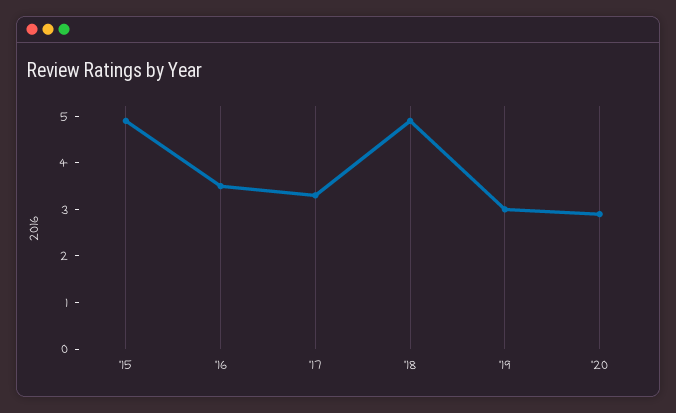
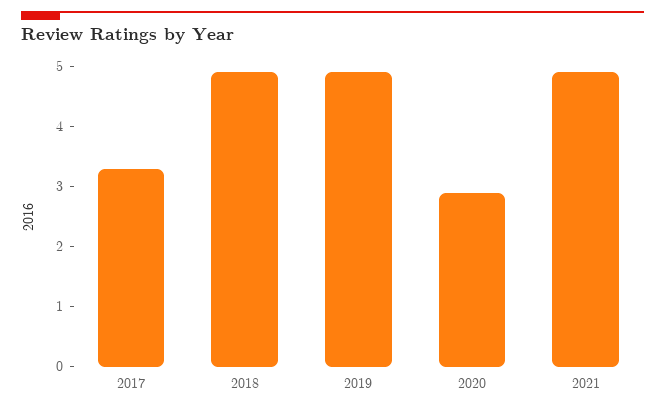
'15: 5 -> none
'16: 3.5 -> none
'19: 3 -> 5
2021: none -> 5

